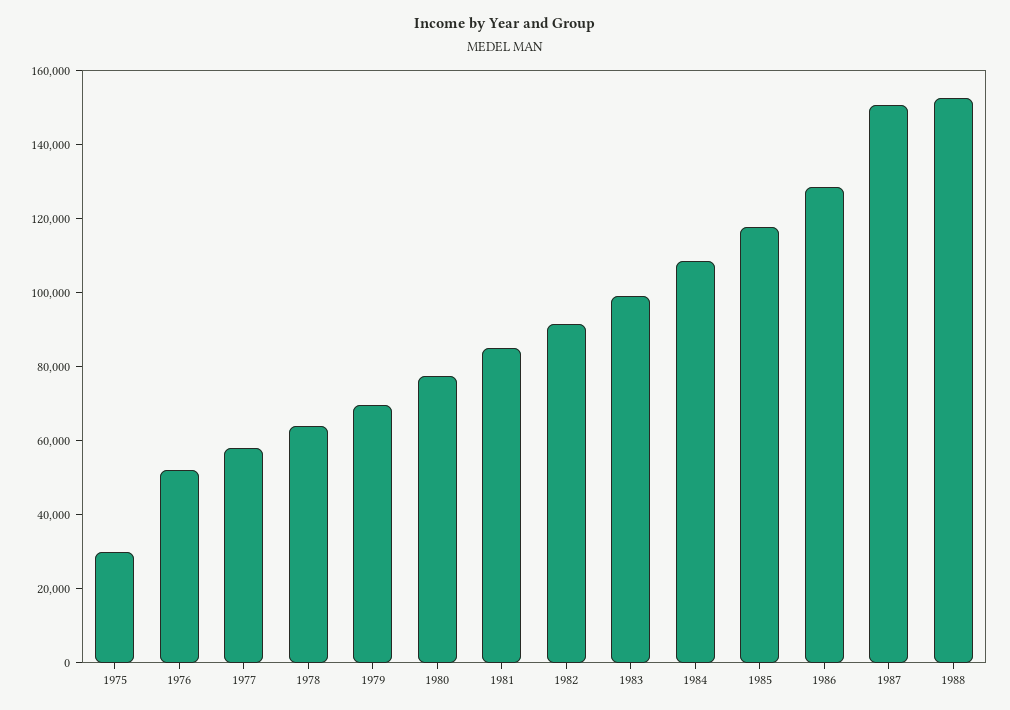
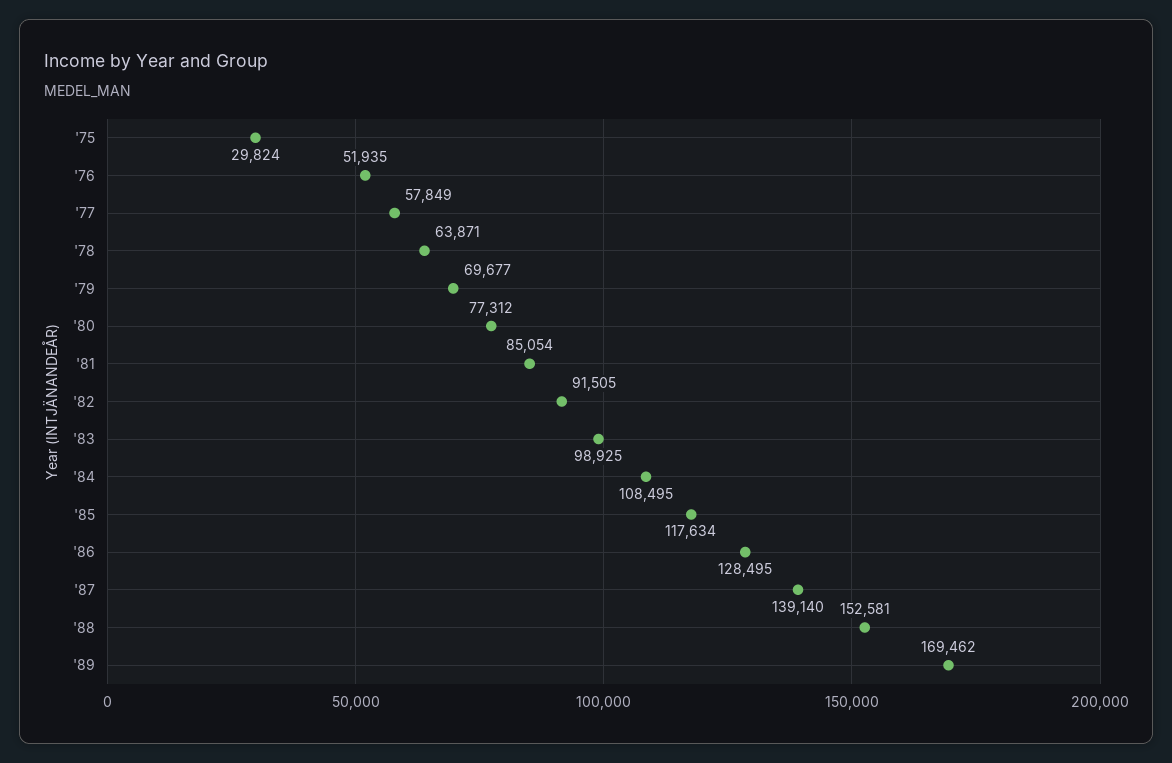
1987: 150000 -> 139140
'89: none -> 169462

